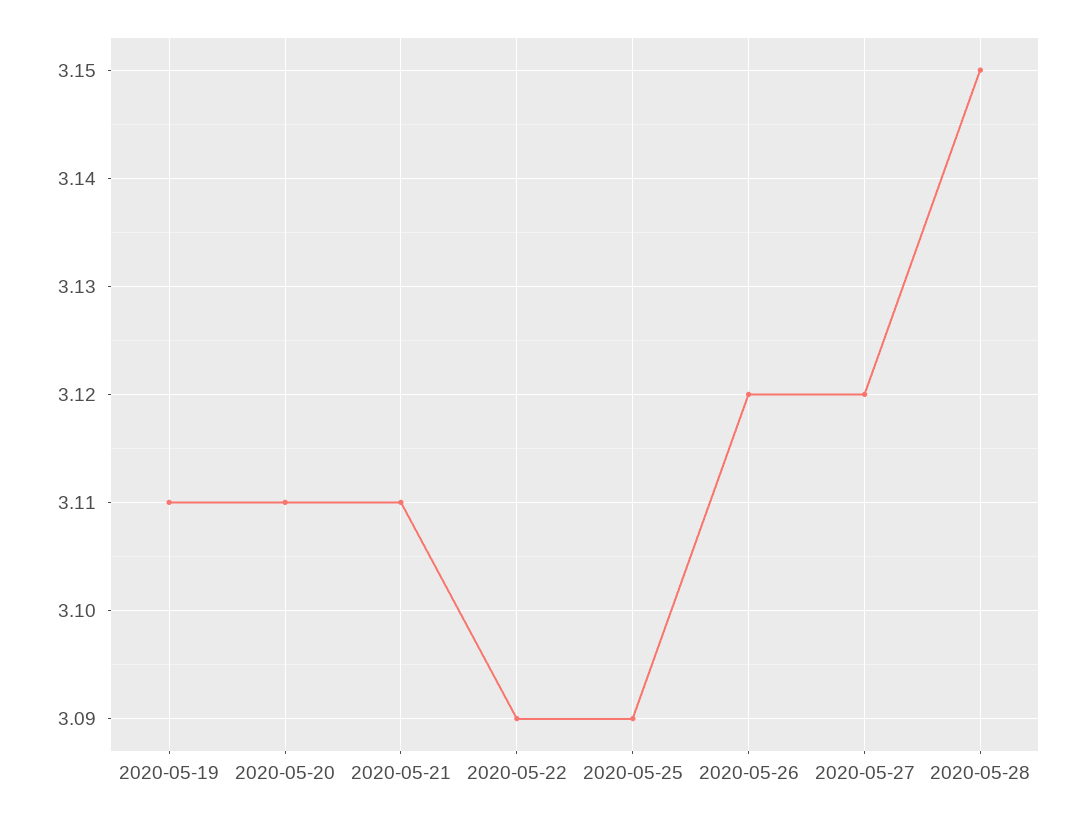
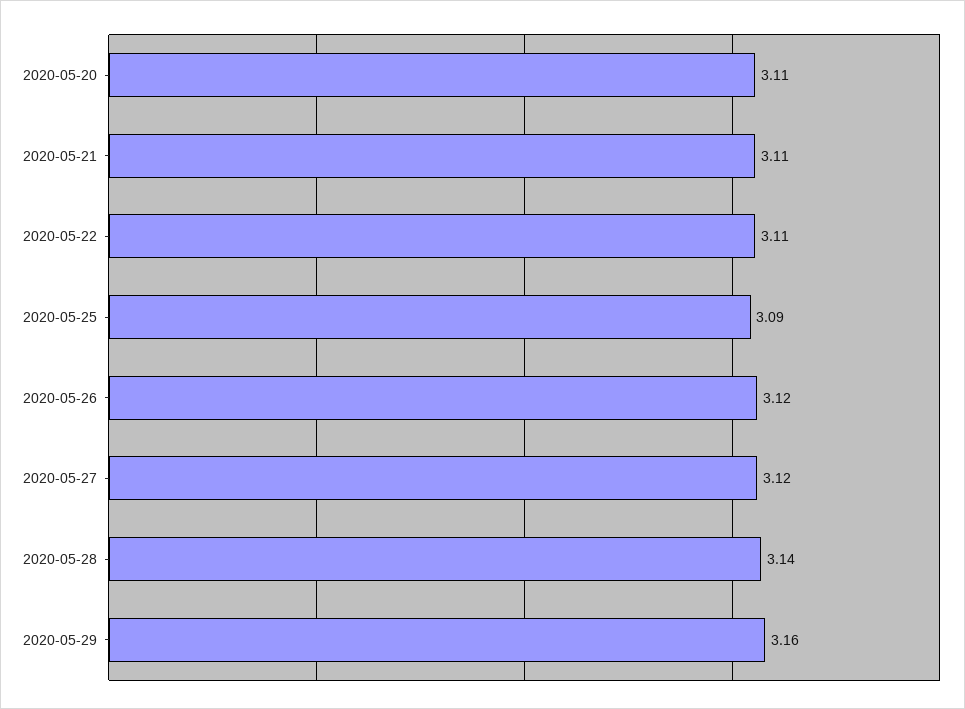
2020-05-19: 3.11 -> none
2020-05-22: 3.09 -> 3.11
2020-05-28: 3.15 -> 3.14
2020-05-29: none -> 3.16

